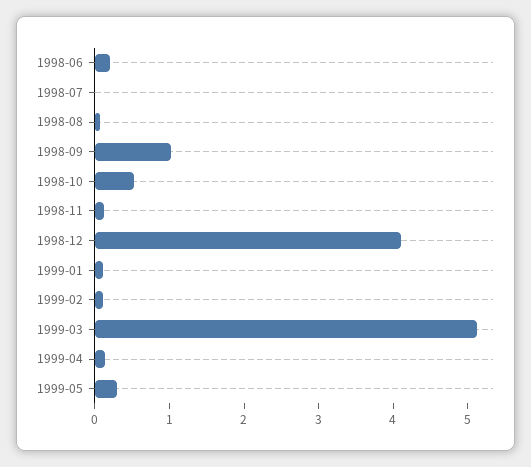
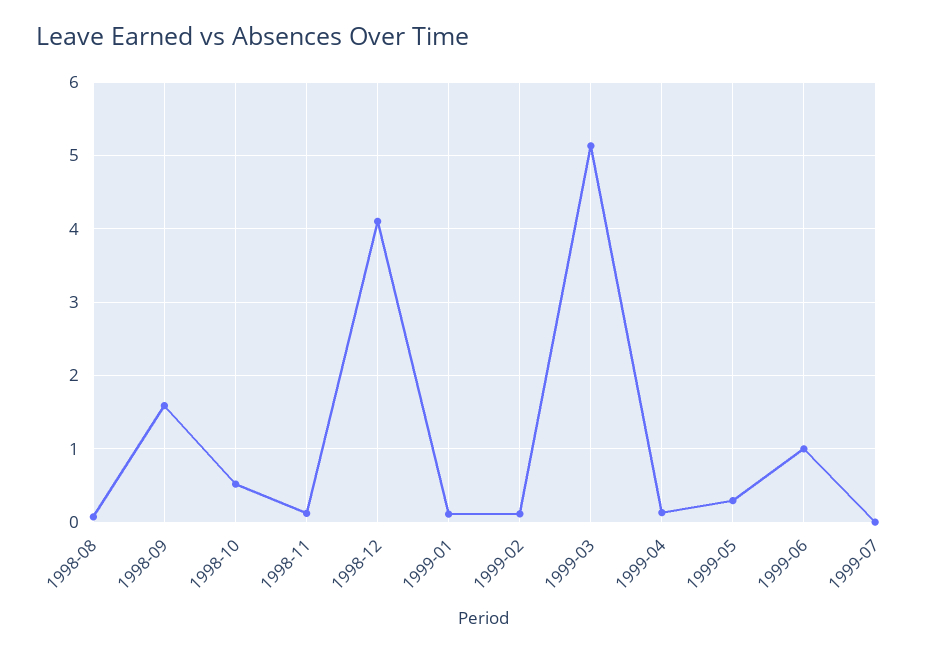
1998-06: 0.2 -> none
1998-07: 0 -> none
1998-09: 1 -> 1.6
1999-06: none -> 1
1999-07: none -> 0

